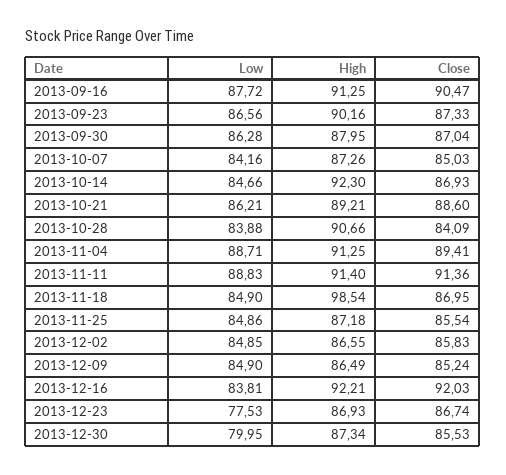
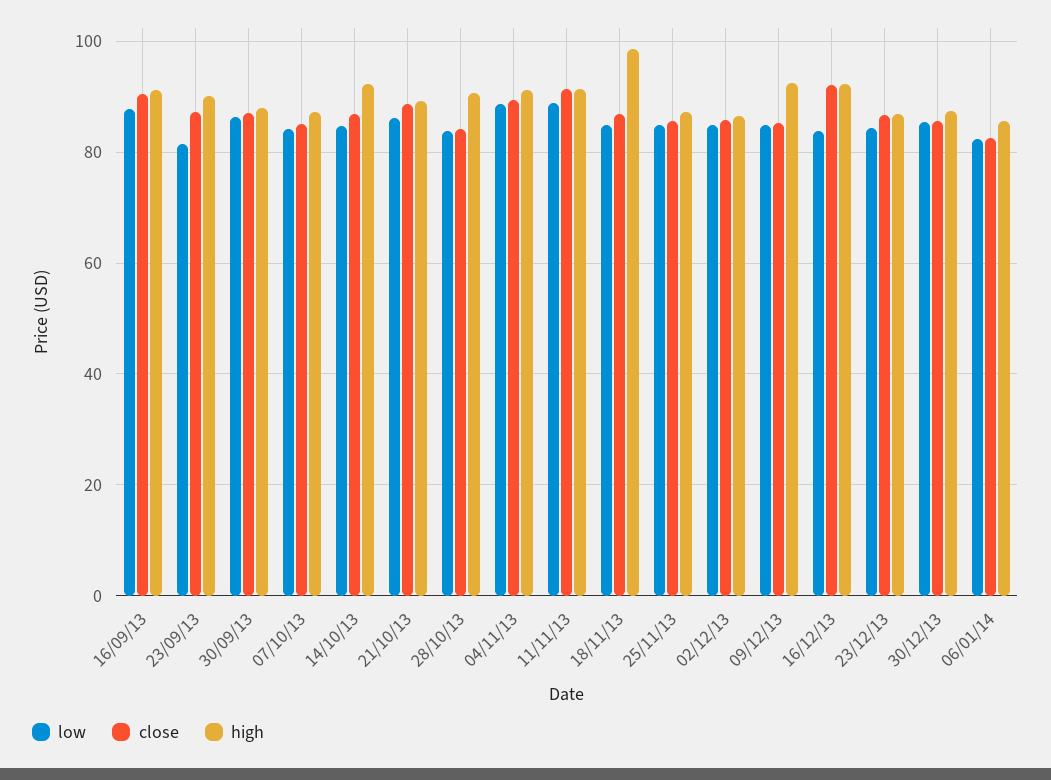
Low, 2013-09-23: 86.56 -> 82
High, 2013-12-09: 86.49 -> 92
Low, 2013-12-23: 77.53 -> 84
Low, 2013-12-30: 79.95 -> 86
Low, 06/01/14: none -> 82
Close, 06/01/14: none -> 82
High, 06/01/14: none -> 86

